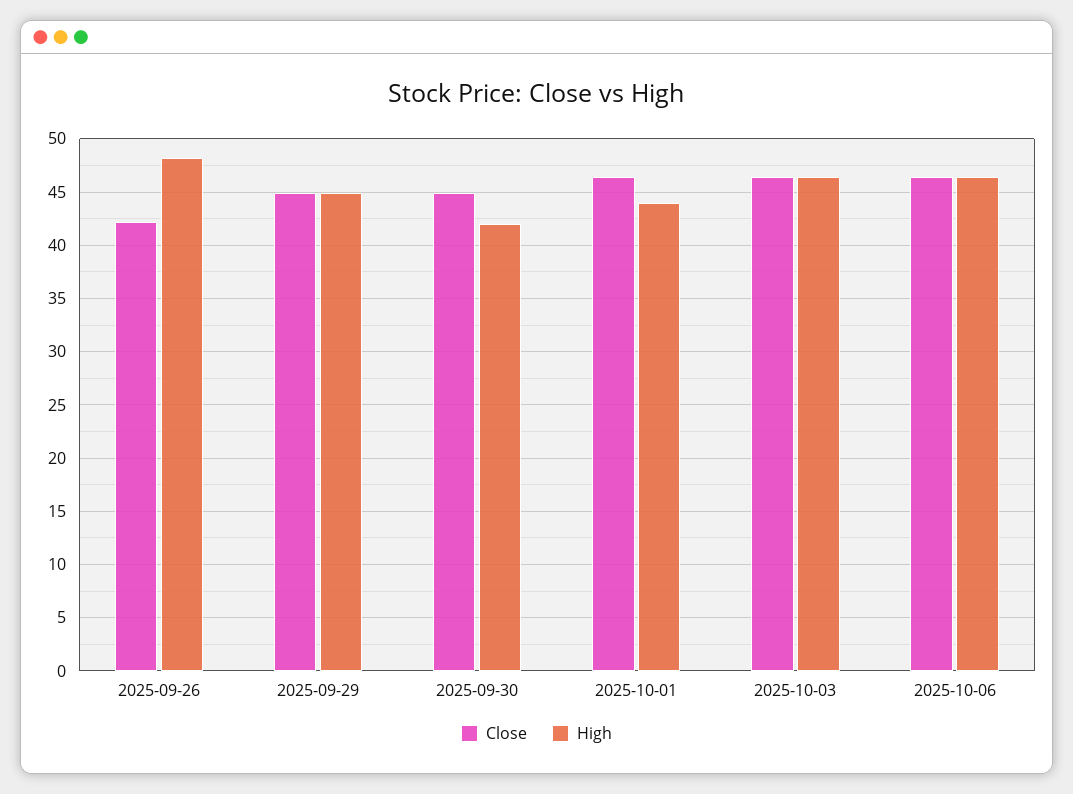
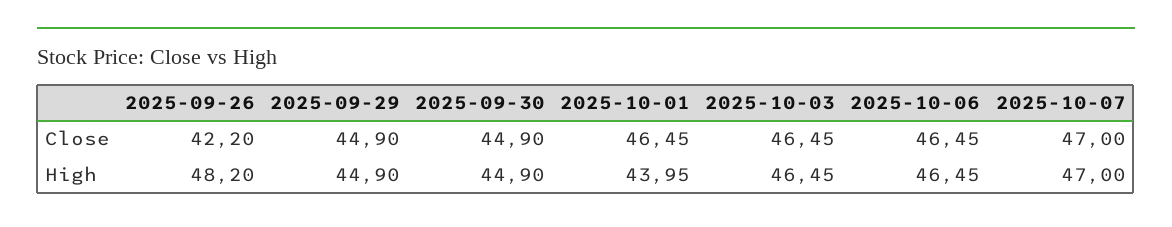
High, 2025-09-30: 42 -> 44.9
Close, 2025-10-07: none -> 47
High, 2025-10-07: none -> 47

